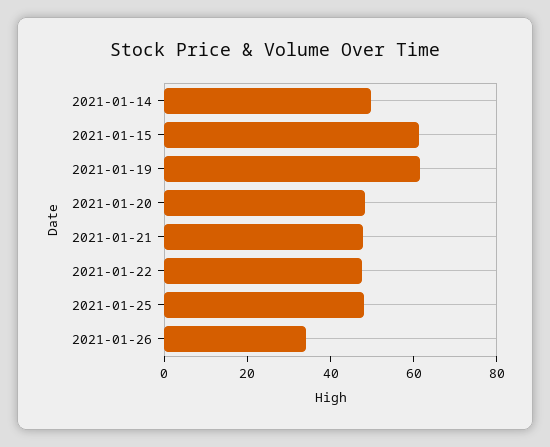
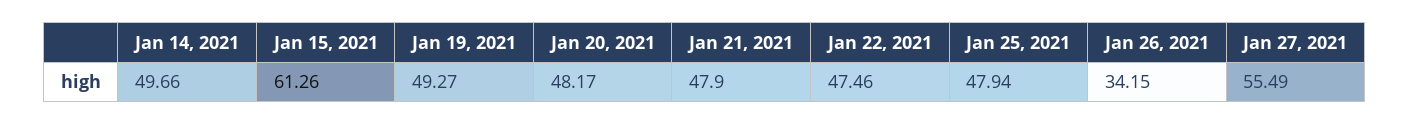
2021-01-19: 60 -> 49.27
Jan 27, 2021: none -> 55.49

